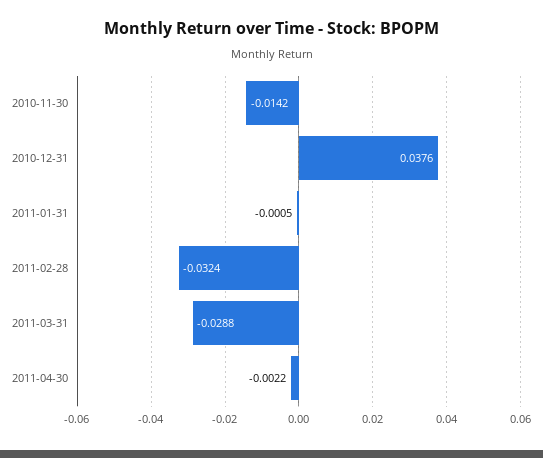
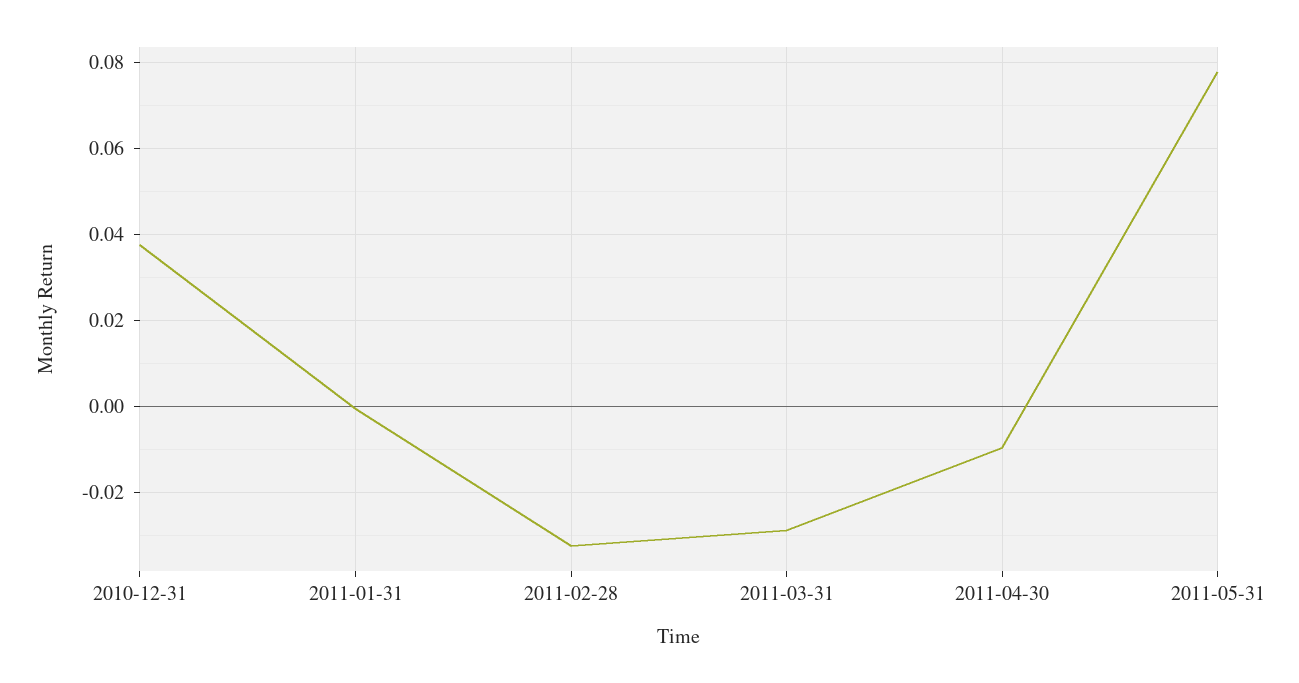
2010-11-30: -0.0142 -> none
2011-04-30: -0.0022 -> -0.01
2011-05-31: none -> 0.078

